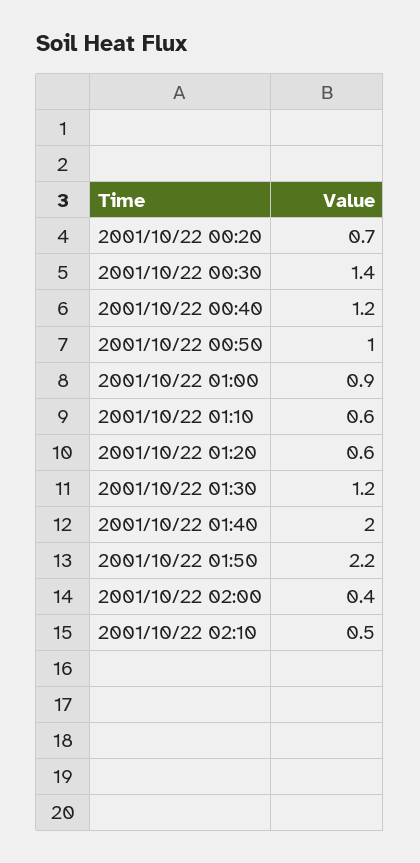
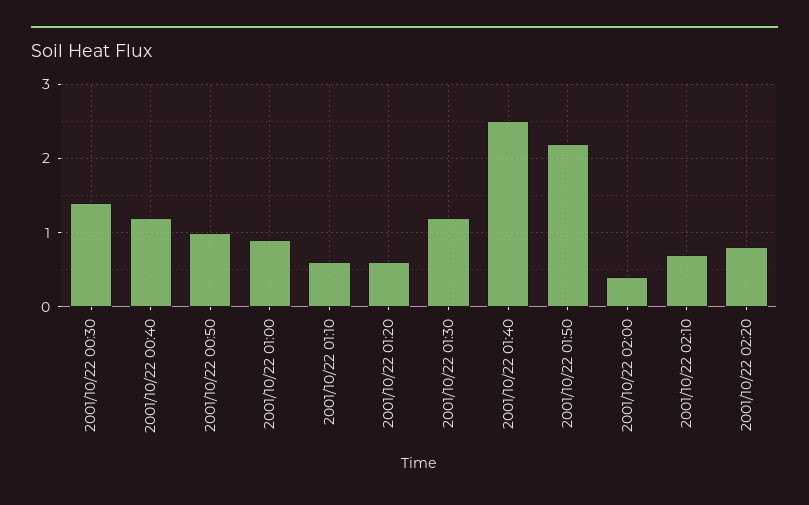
2001/10/22 00:20: 0.7 -> none
2001/10/22 01:40: 2 -> 2.5
2001/10/22 02:10: 0.5 -> 0.7
2001/10/22 02:20: none -> 0.8

